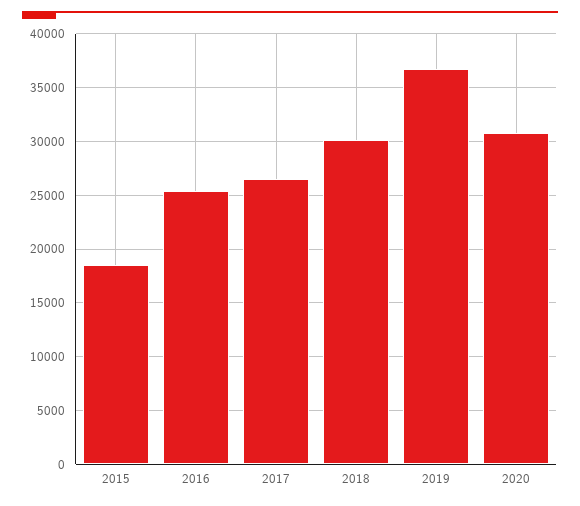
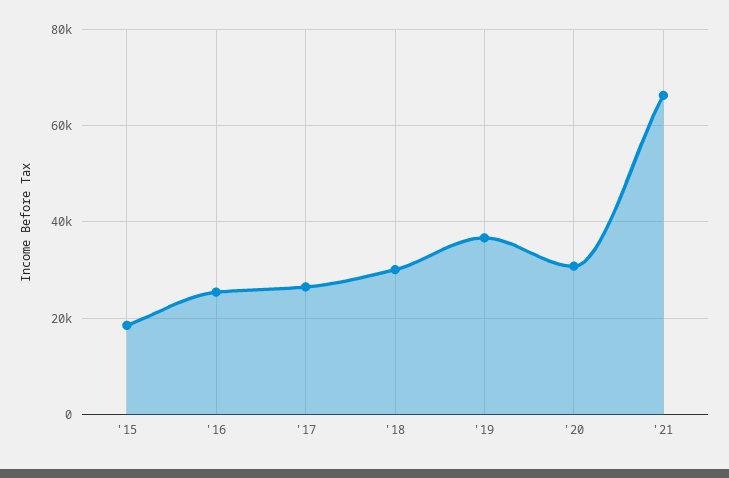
'21: none -> 66000

